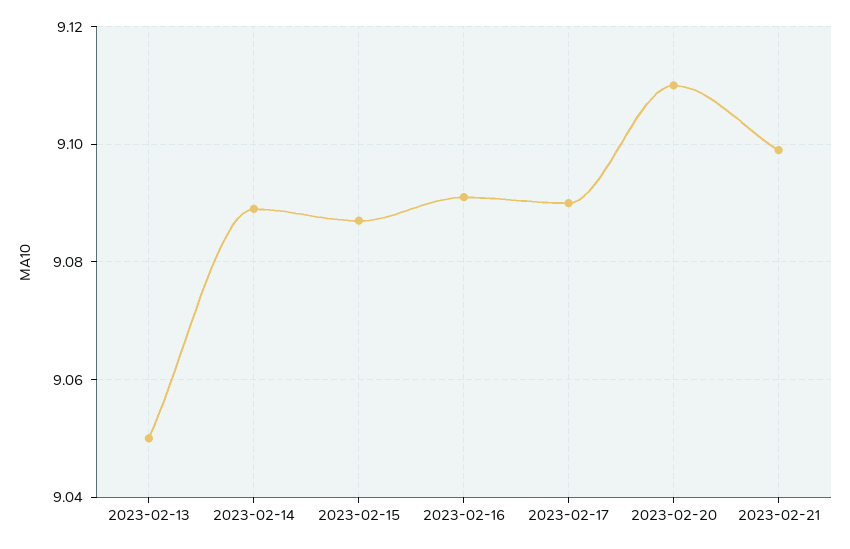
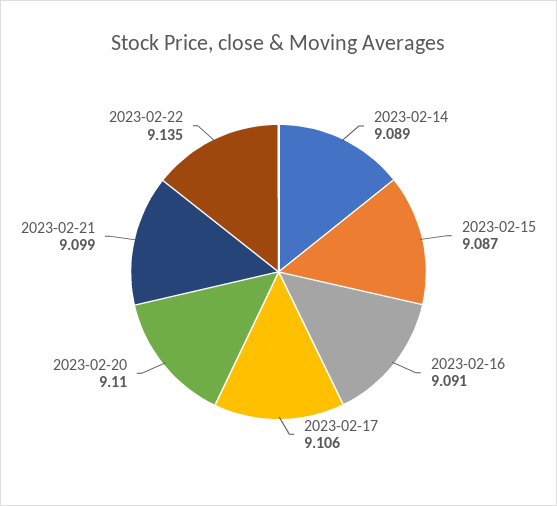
2023-02-13: 9.05 -> none
2023-02-17: 9.09 -> 9.106
2023-02-22: none -> 9.135

